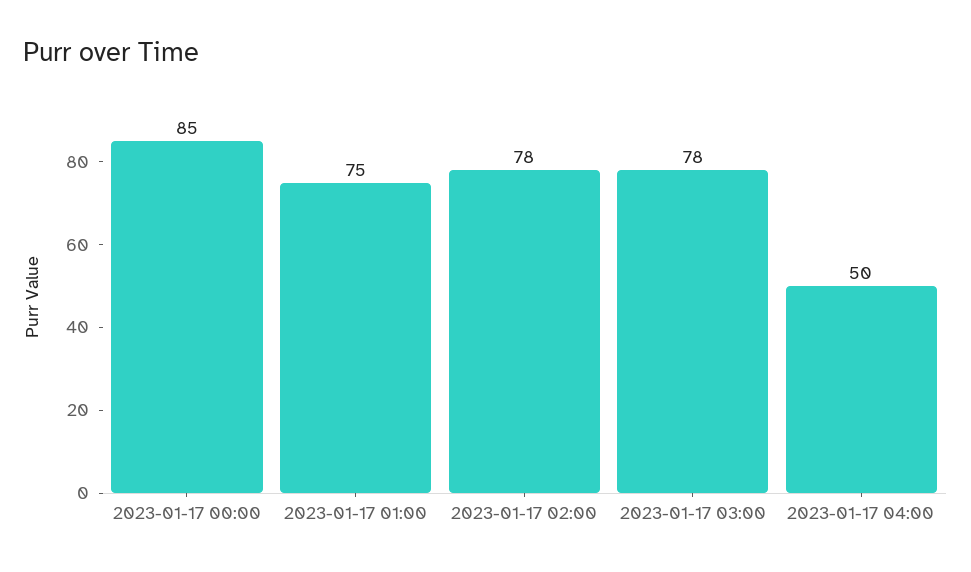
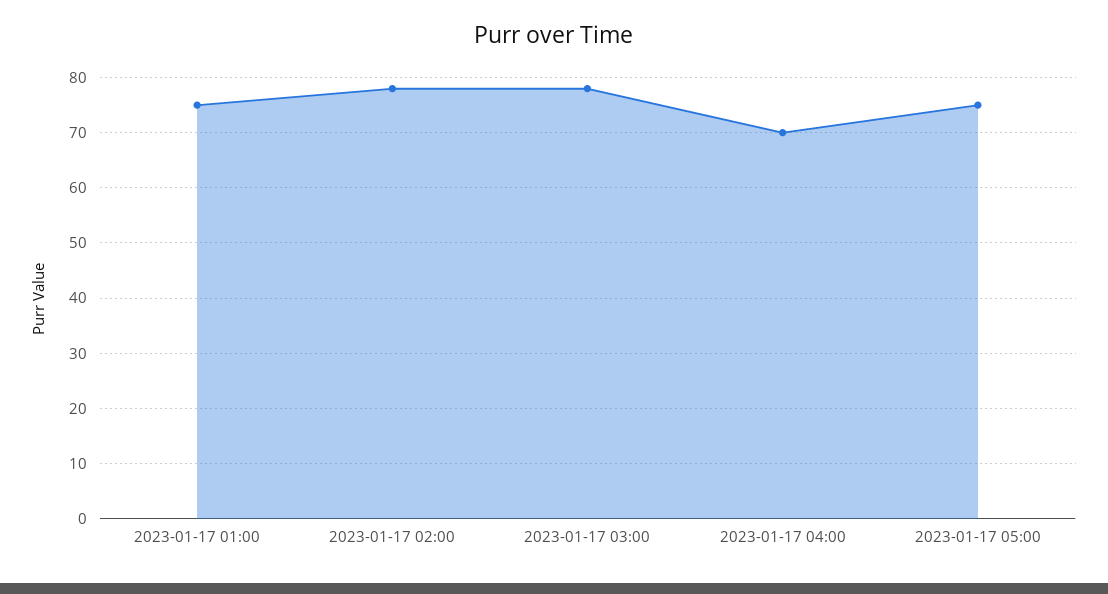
2023-01-17 00:00: 85 -> none
2023-01-17 04:00: 50 -> 70
2023-01-17 05:00: none -> 75

